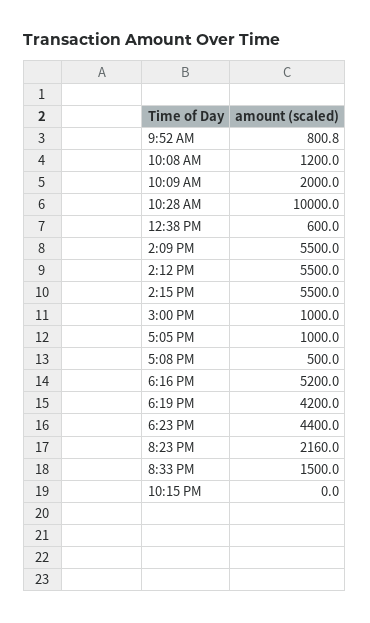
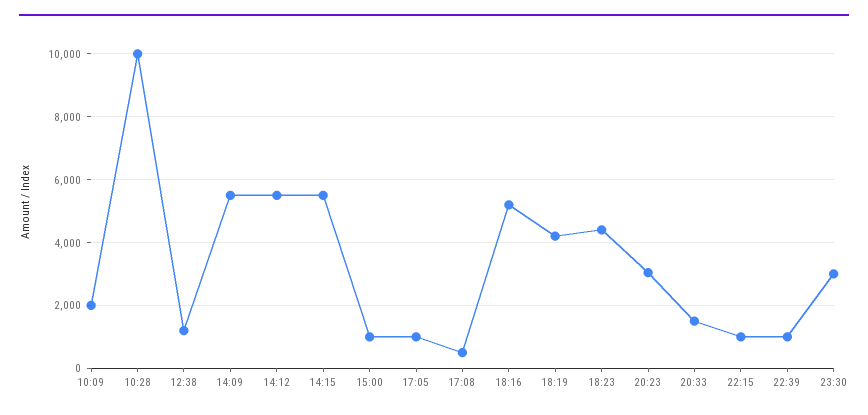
9:52 AM: 800.8 -> none
10:08 AM: 1200 -> none
12:38 PM: 600 -> 1200
8:23 PM: 2160 -> 3000
10:15 PM: 0 -> 1000
22:39: none -> 1000
23:30: none -> 3000

